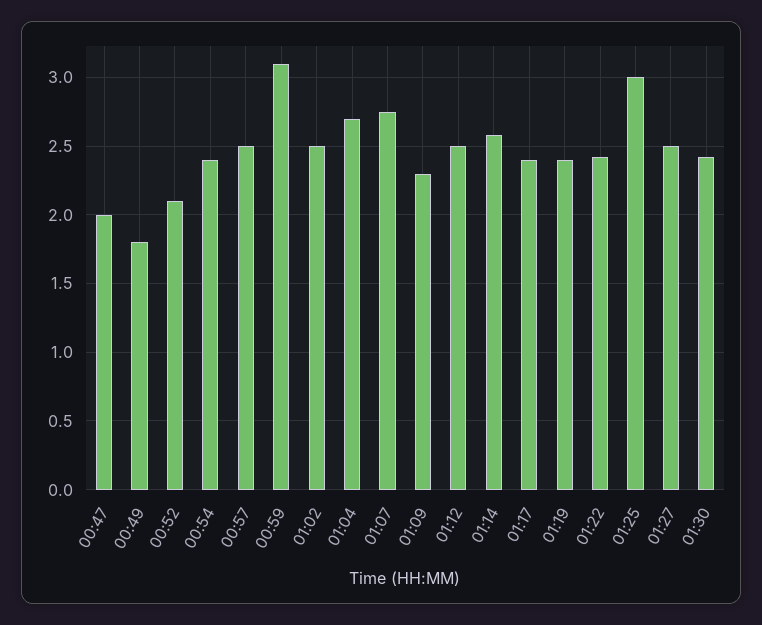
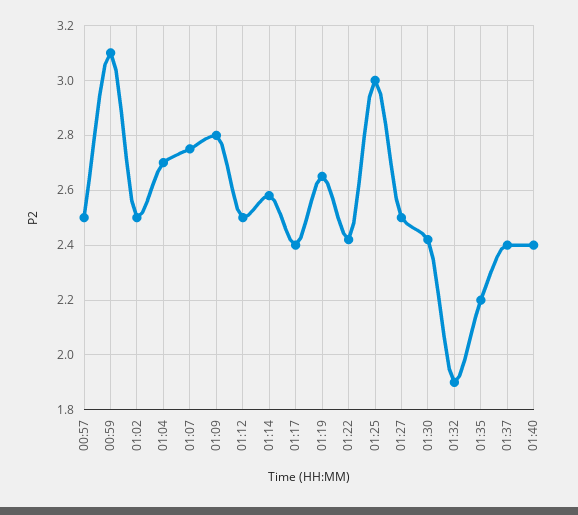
00:47: 2 -> none
00:49: 1.8 -> none
00:52: 2.1 -> none
00:54: 2.4 -> none
01:09: 2.3 -> 2.8
01:19: 2.4 -> 2.65
01:32: none -> 1.9
01:35: none -> 2.2
01:37: none -> 2.4
01:40: none -> 2.4

